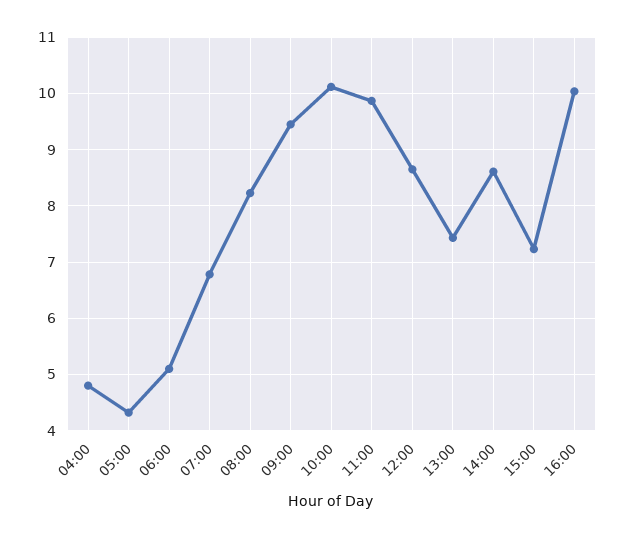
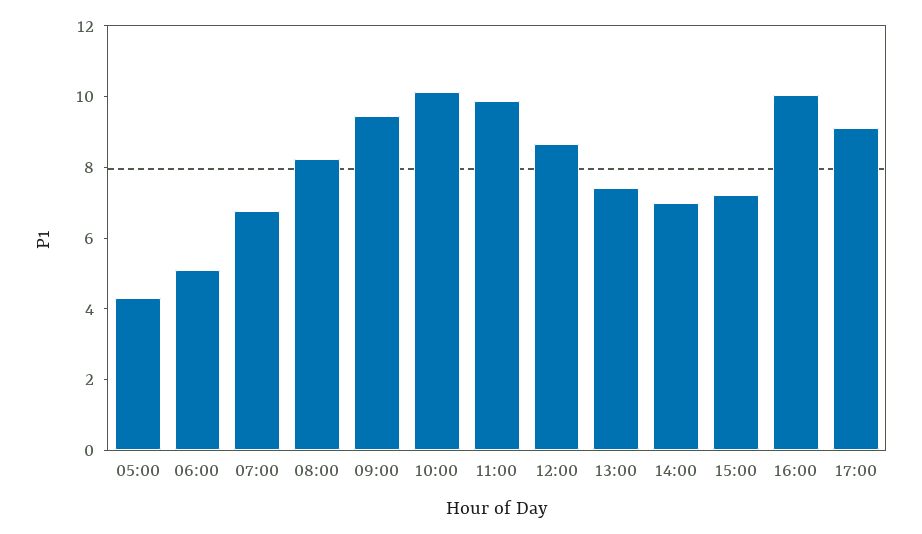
04:00: 4.8 -> none
14:00: 8.6 -> 7
17:00: none -> 9

